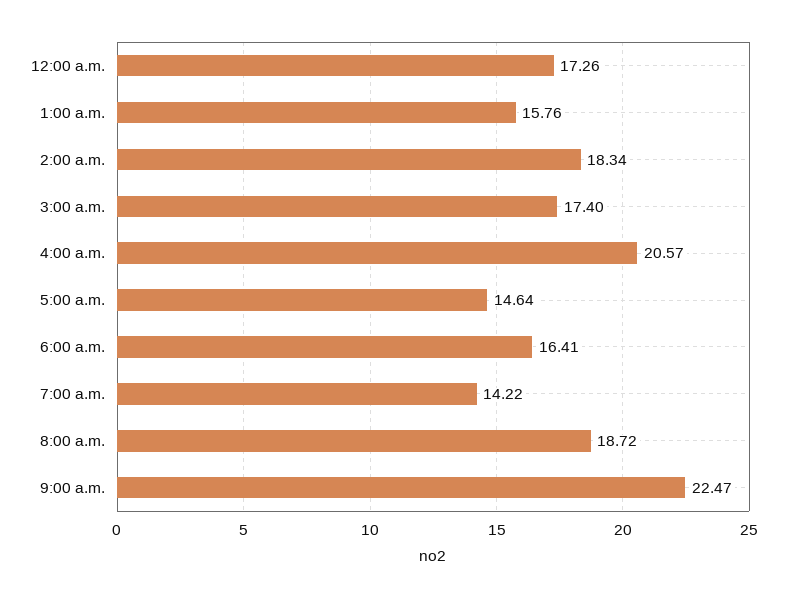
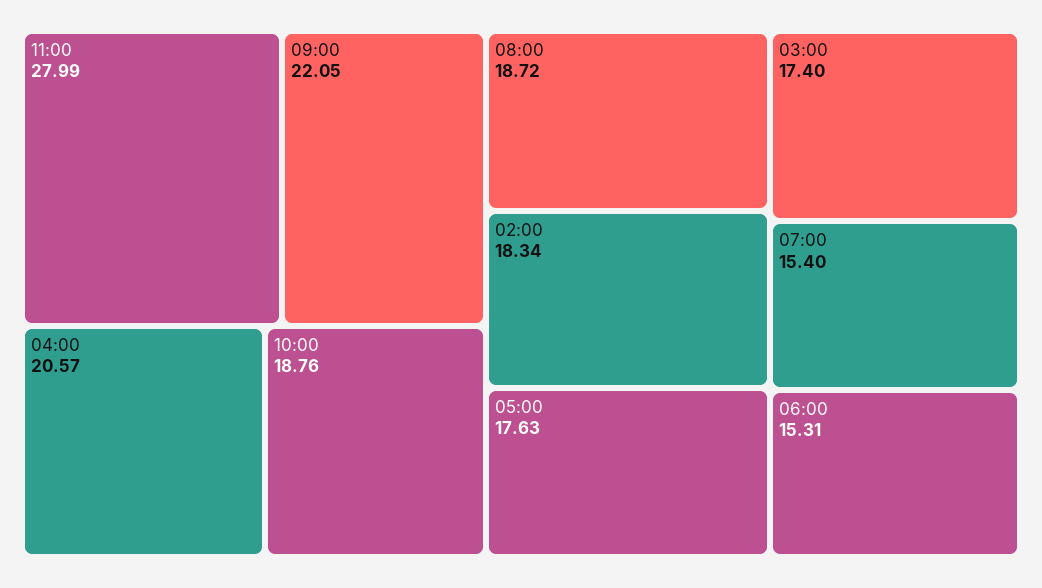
12:00 a.m.: 17.26 -> none
1:00 a.m.: 15.76 -> none
5:00 a.m.: 14.64 -> 17.63
6:00 a.m.: 16.41 -> 15.31
7:00 a.m.: 14.22 -> 15.4
9:00 a.m.: 22.47 -> 22.05
11:00: none -> 27.99
10:00: none -> 18.76

